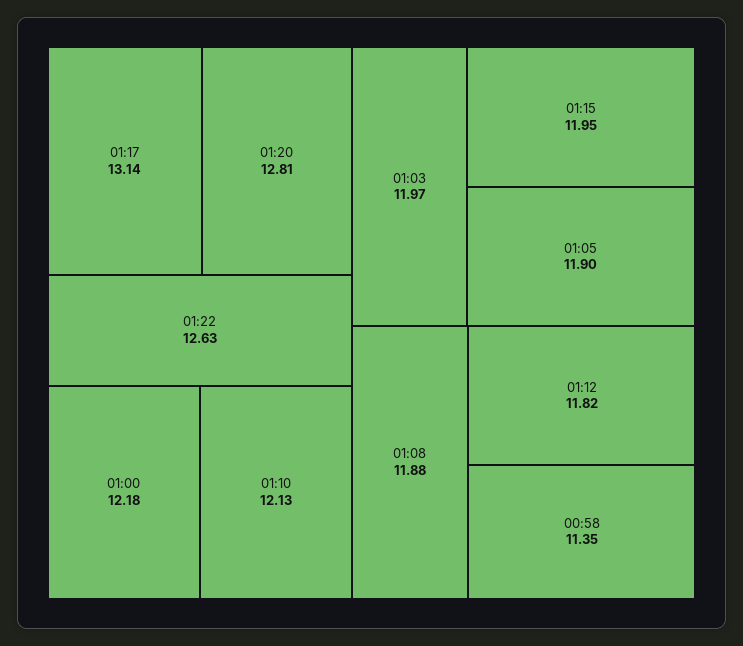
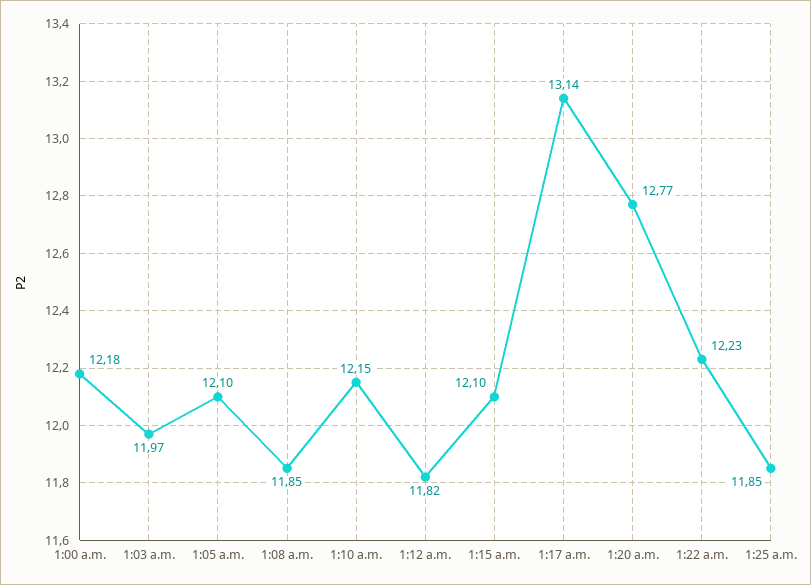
01:20: 12.81 -> 12.77
01:22: 12.63 -> 12.23
01:10: 12.13 -> 12.15
01:15: 11.95 -> 12.1
01:05: 11.9 -> 12.1
01:08: 11.88 -> 11.85
00:58: 11.35 -> none
1:25 a.m.: none -> 11.85

